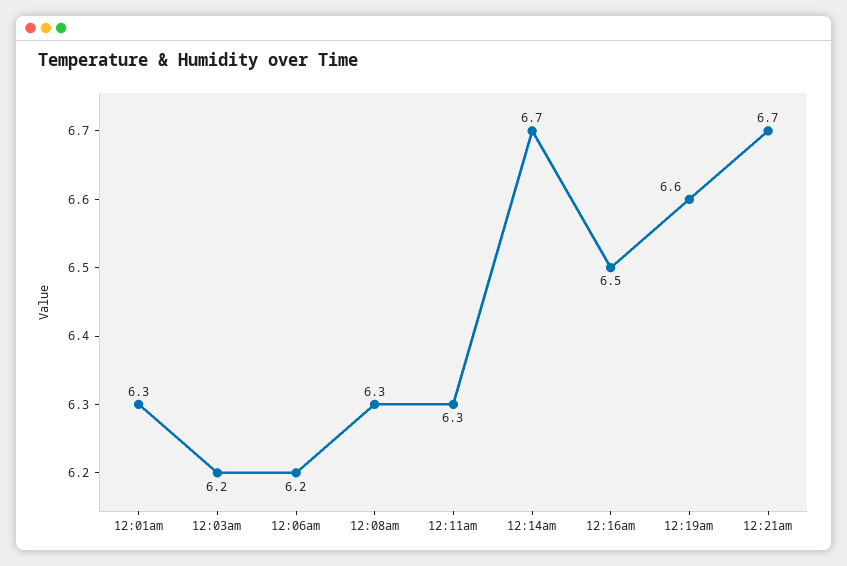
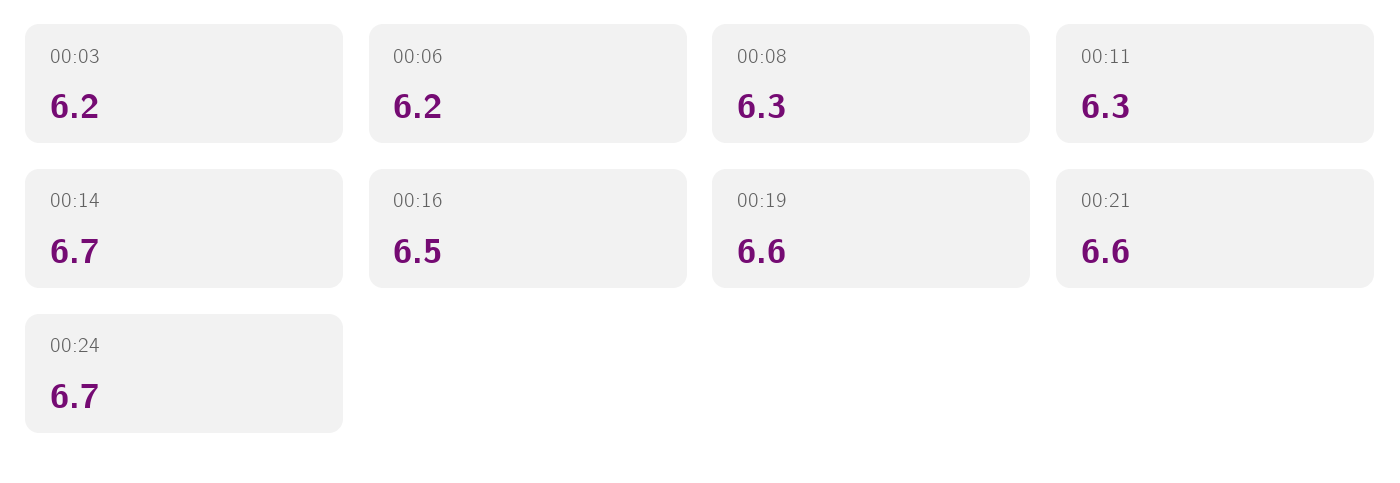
12:01am: 6.3 -> none
12:21am: 6.7 -> 6.6
00:24: none -> 6.7

